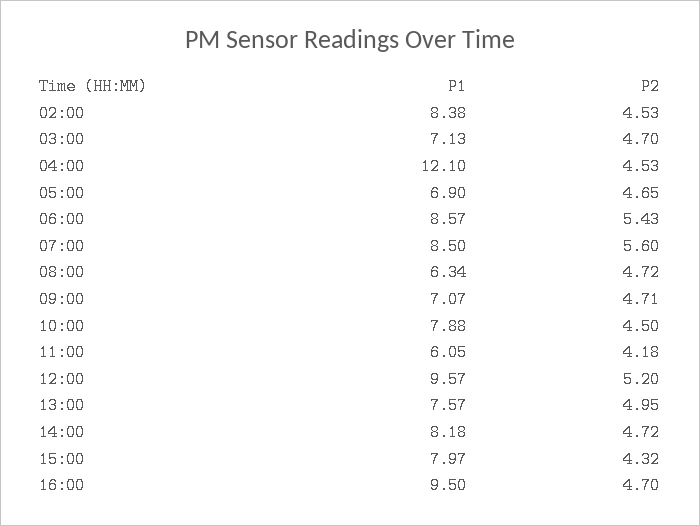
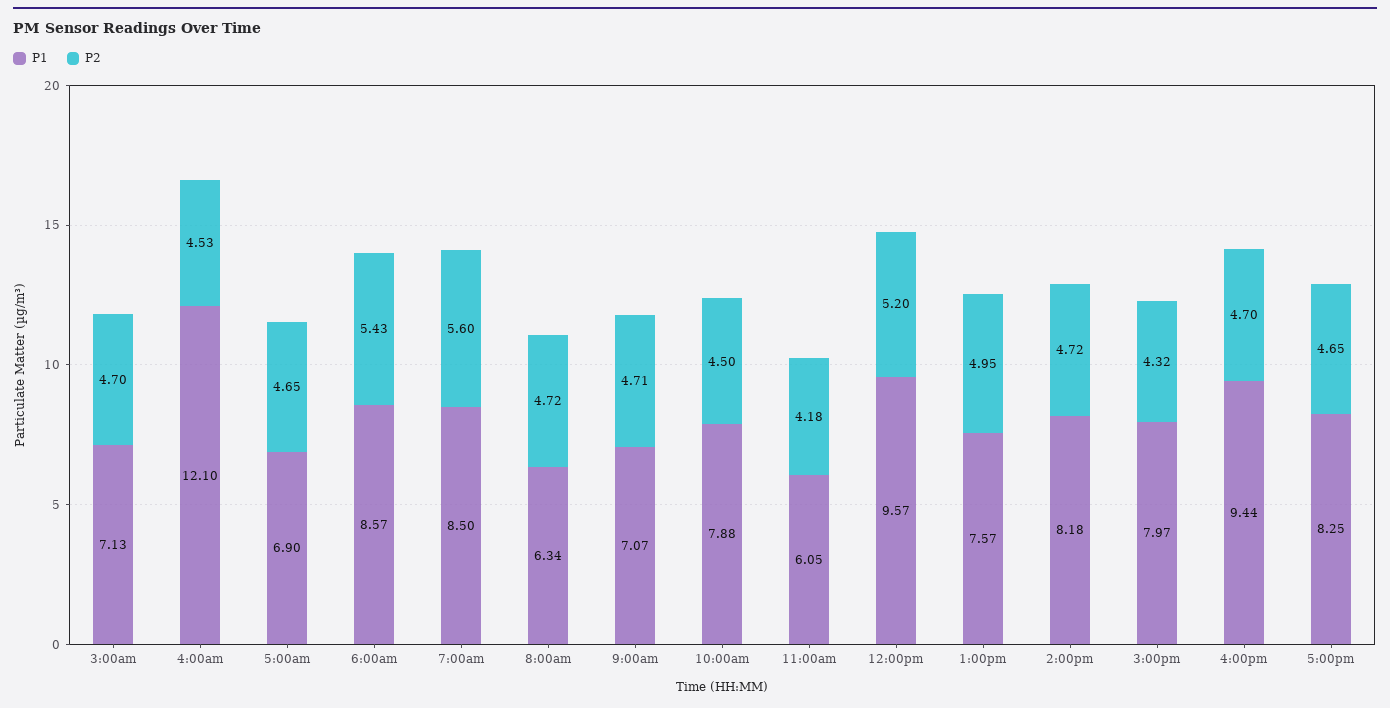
P1, 02:00: 8.38 -> none
P2, 02:00: 4.53 -> none
P1, 16:00: 9.5 -> 9.44
P1, 5:00pm: none -> 8.25
P2, 5:00pm: none -> 4.65

